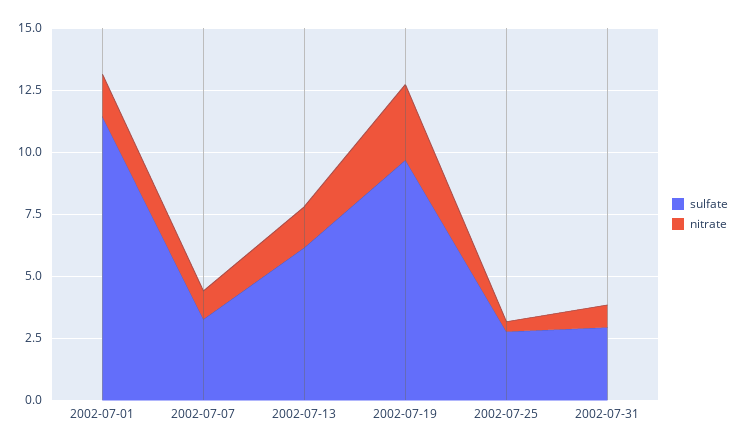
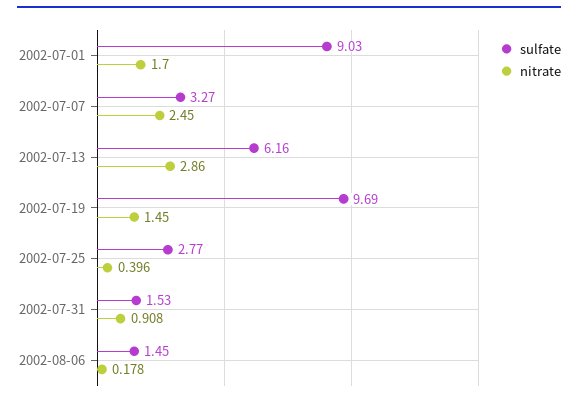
sulfate, 2002-07-01: 11.5 -> 9.03
nitrate, 2002-07-07: 1 -> 2.45
nitrate, 2002-07-13: 1.5 -> 2.86
nitrate, 2002-07-19: 3 -> 1.45
sulfate, 2002-07-31: 3 -> 1.53
sulfate, 2002-08-06: none -> 1.45
nitrate, 2002-08-06: none -> 0.178

